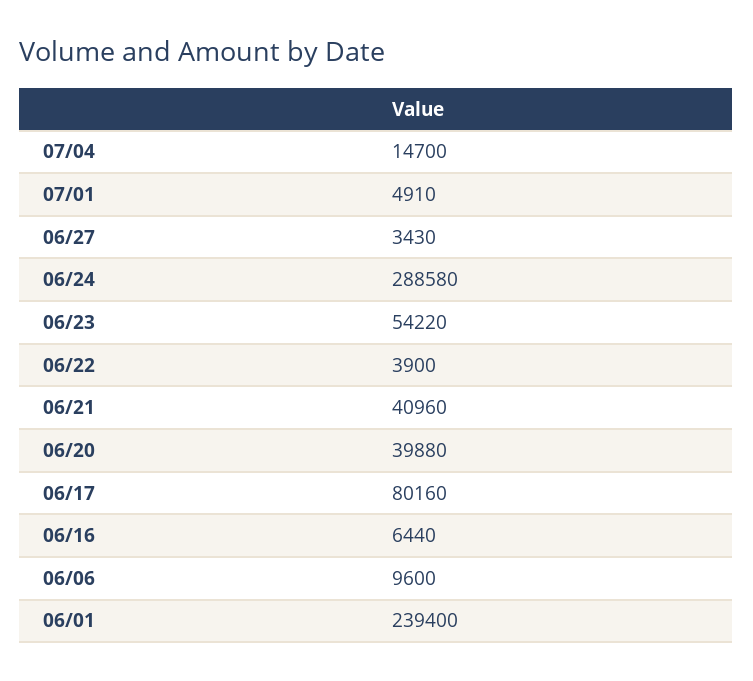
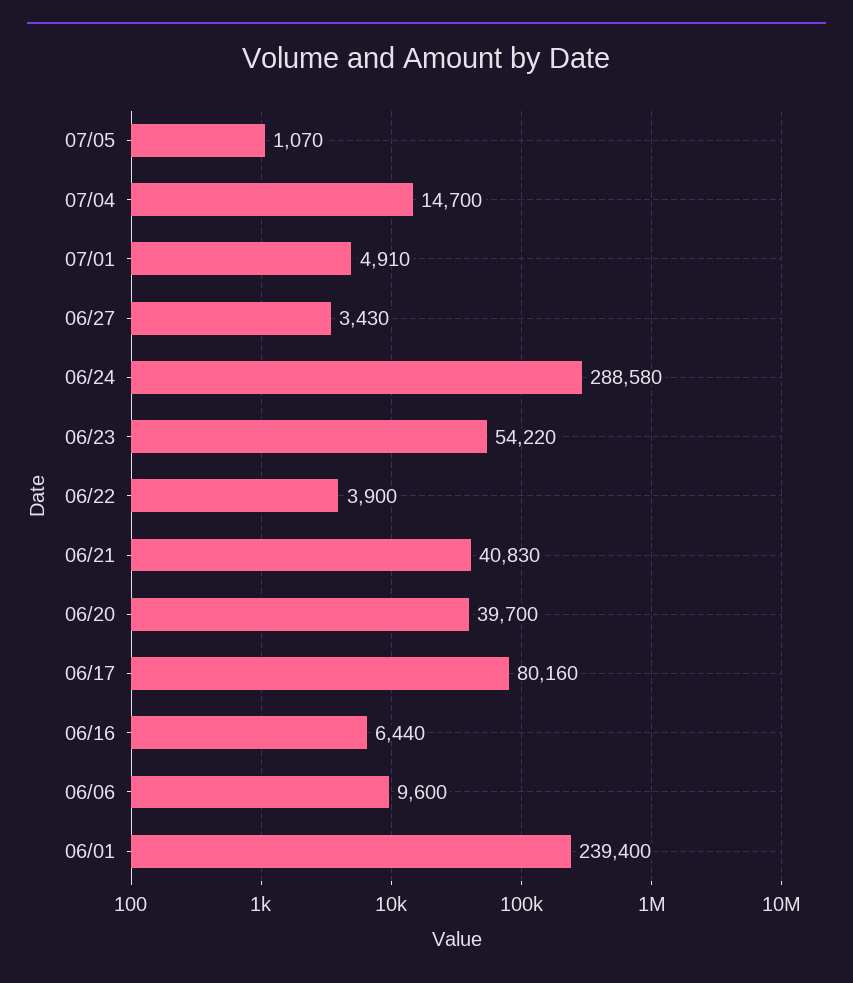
06/21: 40960 -> 40830
06/20: 39880 -> 39700
07/05: none -> 1070

